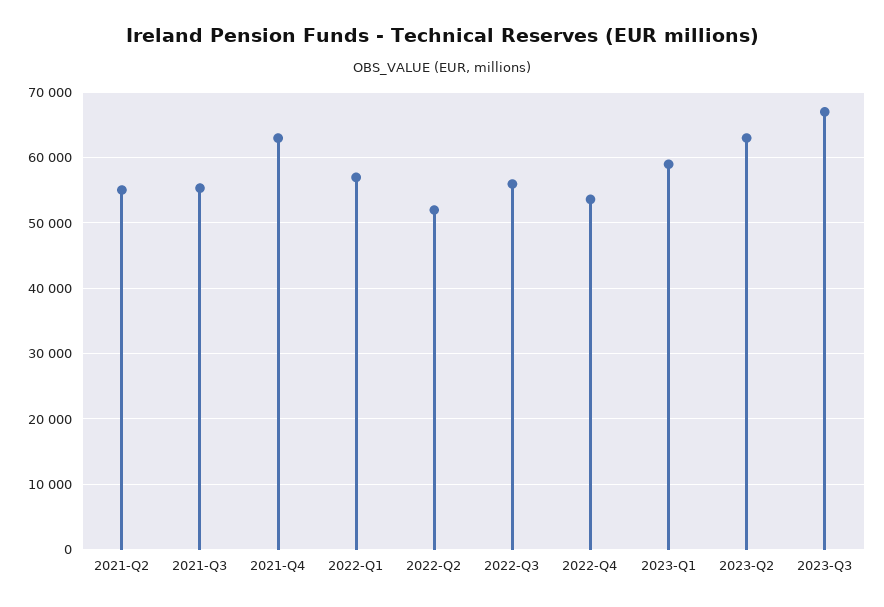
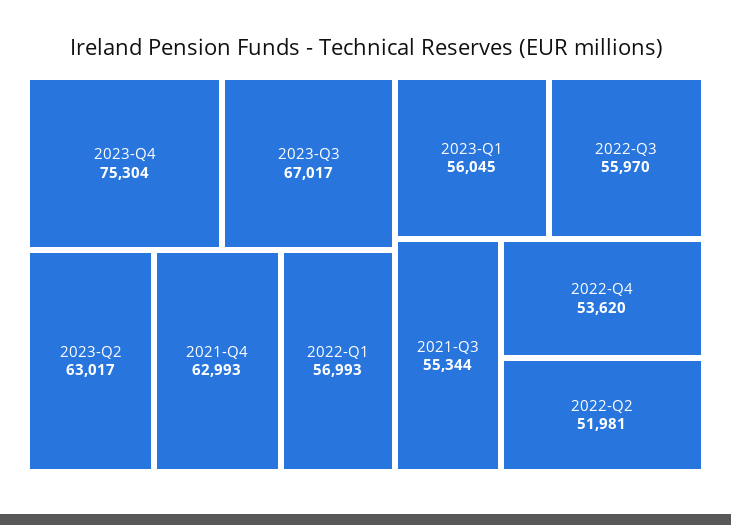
2021-Q2: 55000 -> none
2023-Q1: 59000 -> 56045
2023-Q4: none -> 75304

